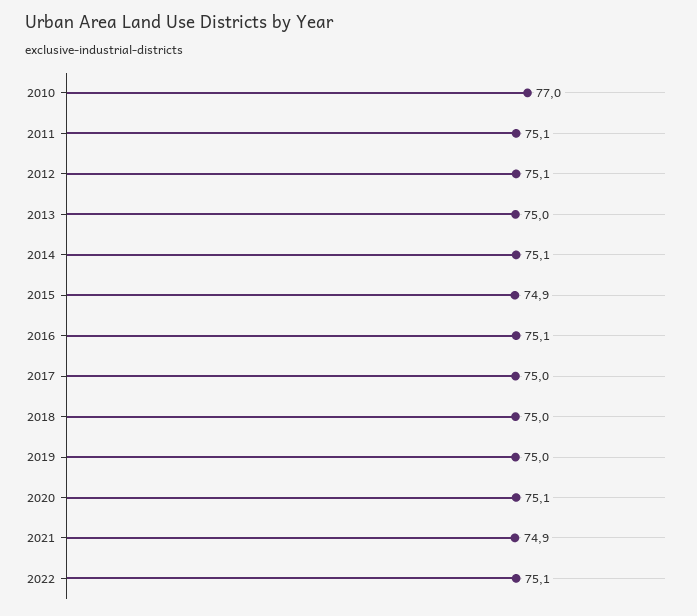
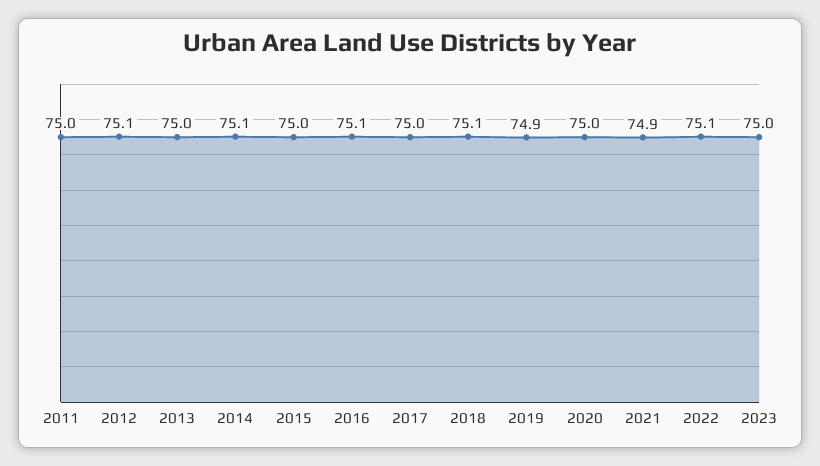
2010: 77 -> none
2011: 75.1 -> 75
2015: 74.9 -> 75
2018: 75 -> 75.1
2019: 75 -> 74.9
2020: 75.1 -> 75
2023: none -> 75

